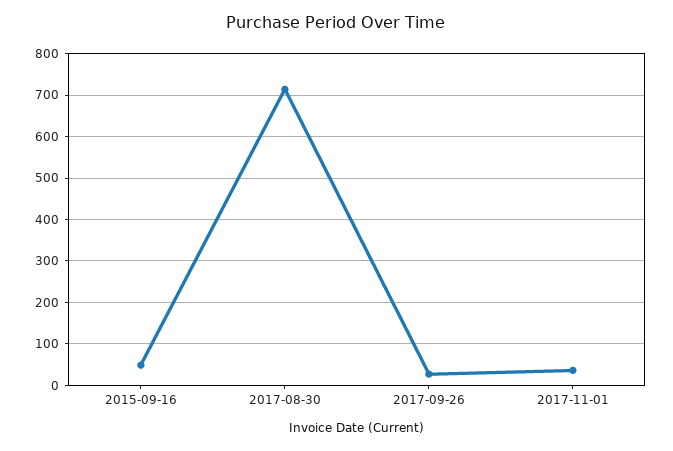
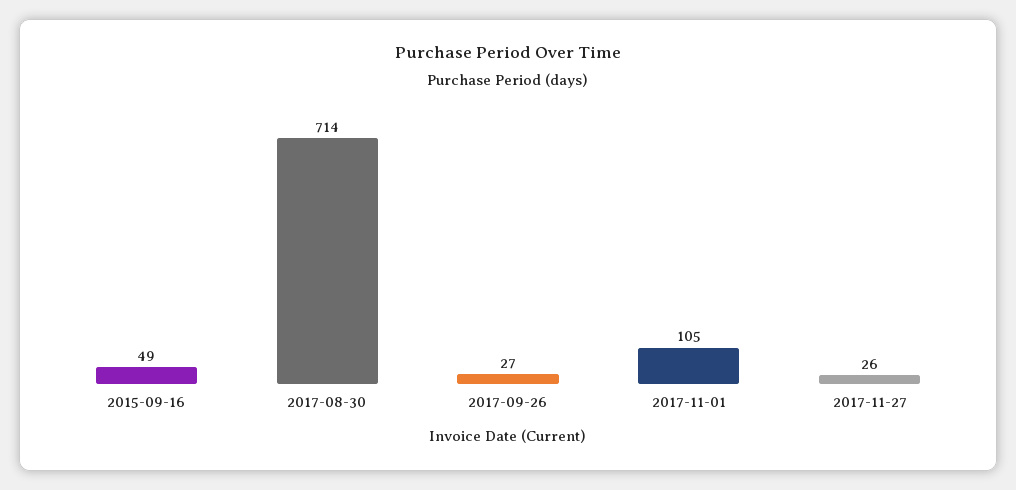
2017-11-01: 40 -> 105
2017-11-27: none -> 26

